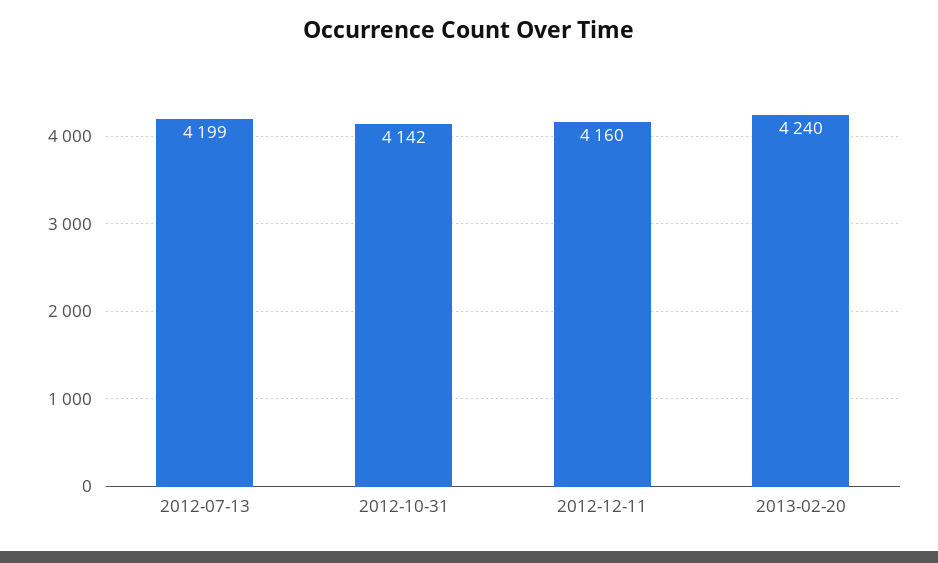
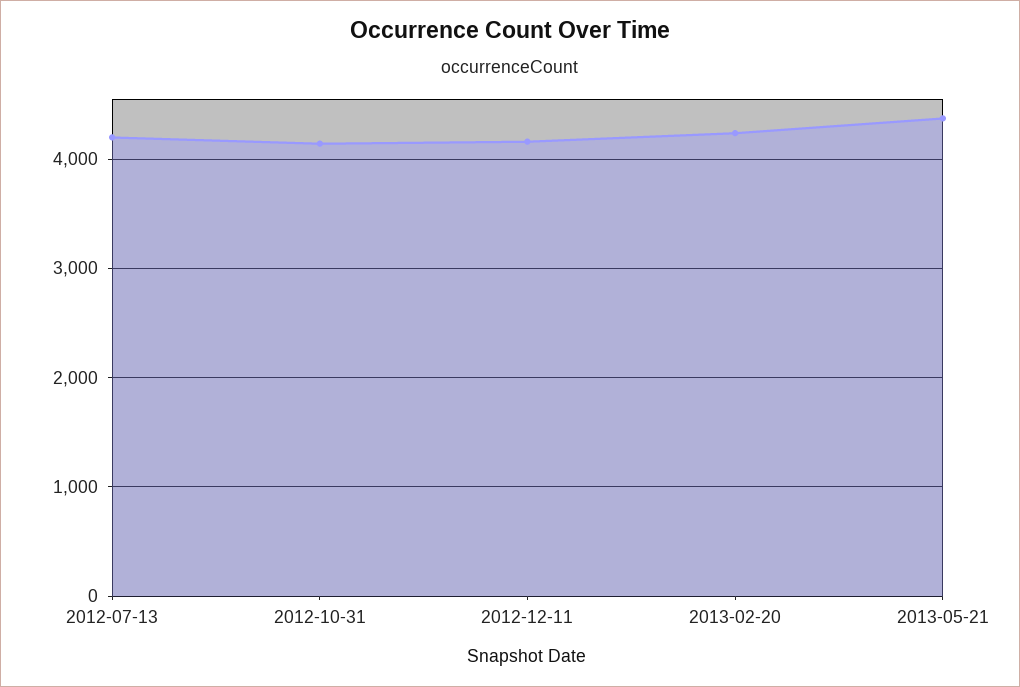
2013-05-21: none -> 4400

